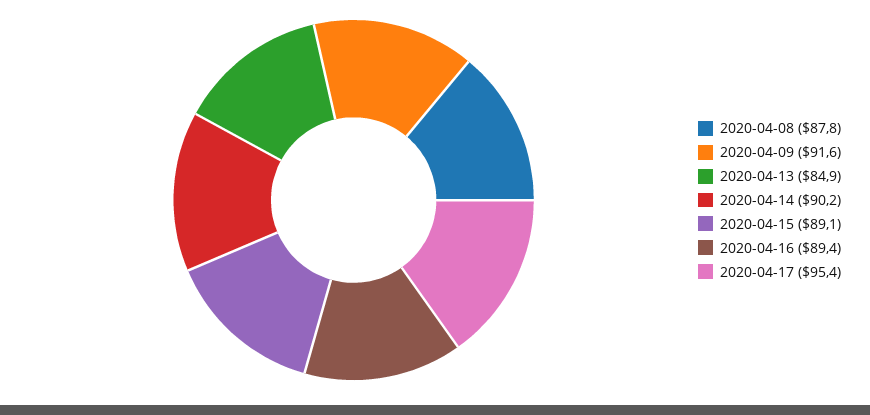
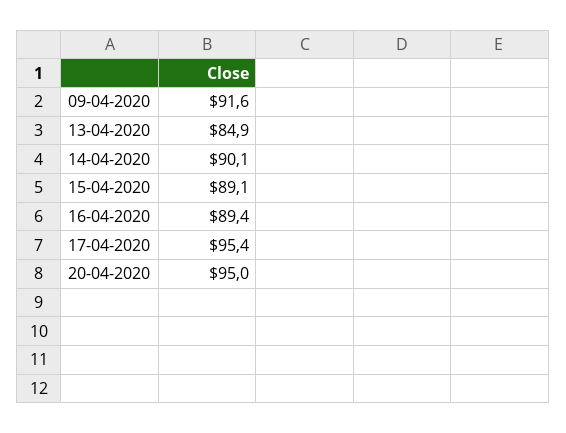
2020-04-08: 87.8 -> none
2020-04-14: 90.2 -> 90.1
20-04-2020: none -> 95

